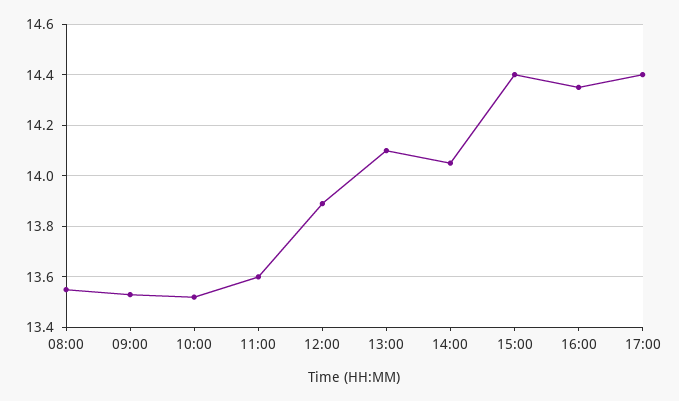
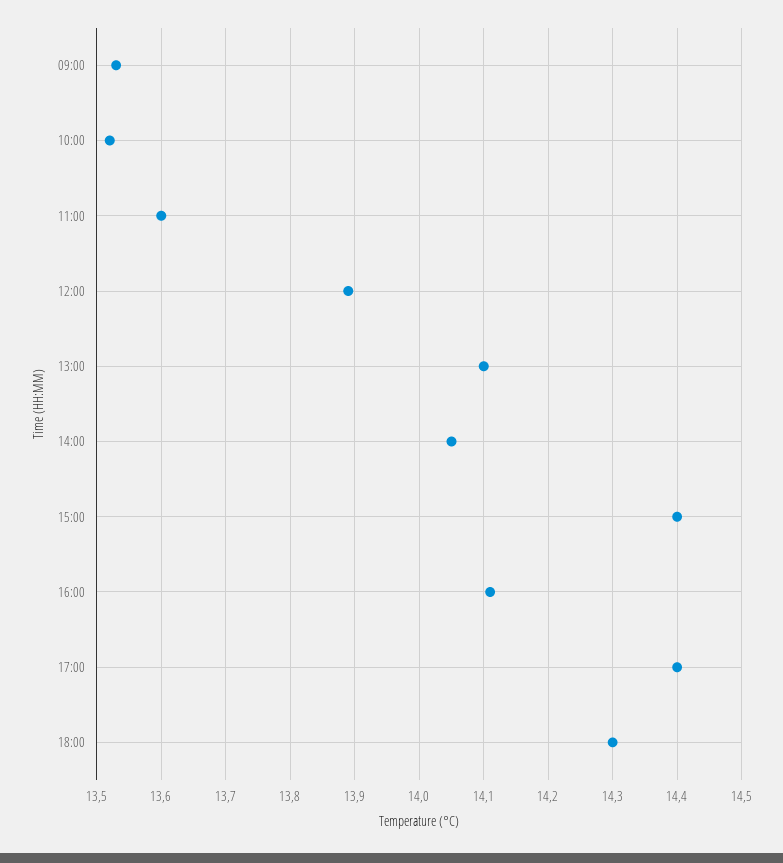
08:00: 13.55 -> none
16:00: 14.35 -> 14.11
18:00: none -> 14.3

